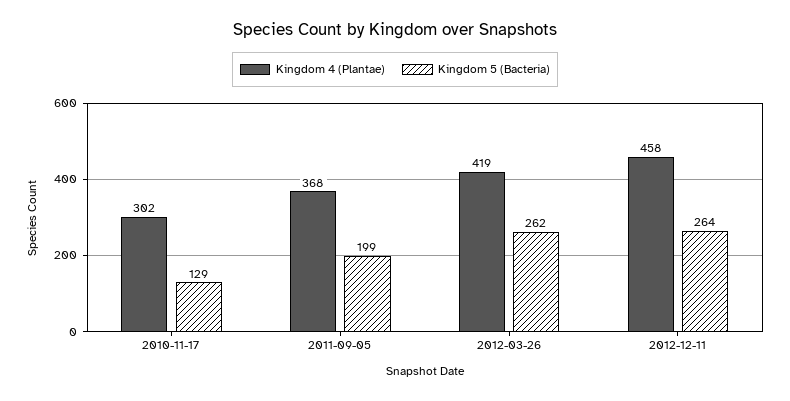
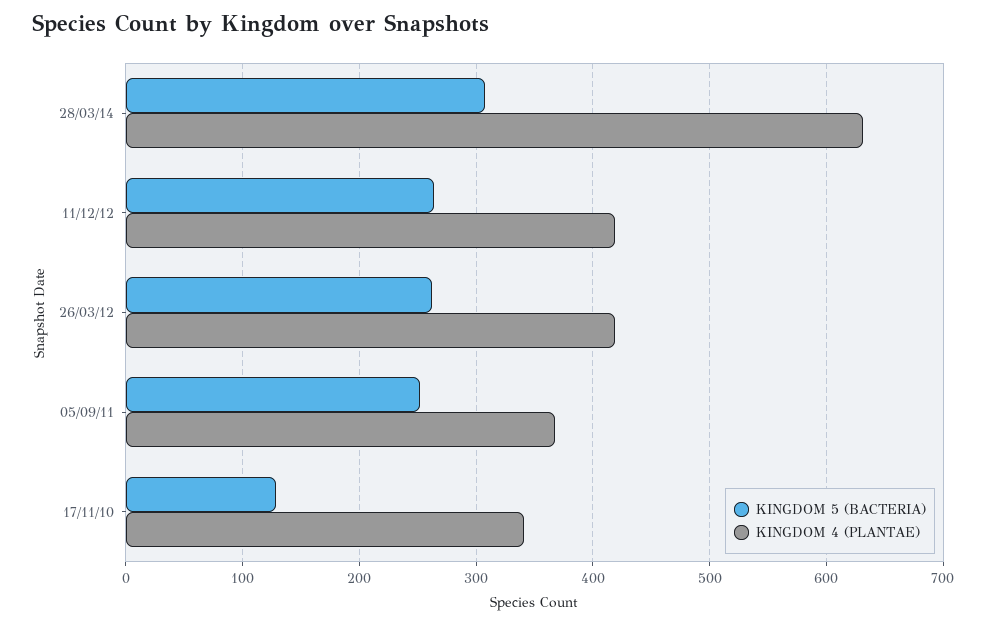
Kingdom 4 (Plantae), 2010-11-17: 302 -> 340
Kingdom 5 (Bacteria), 2011-09-05: 199 -> 250
Kingdom 4 (Plantae), 2012-12-11: 458 -> 420
Kingdom 5 (Bacteria), 28/03/14: none -> 310
Kingdom 4 (Plantae), 28/03/14: none -> 630

